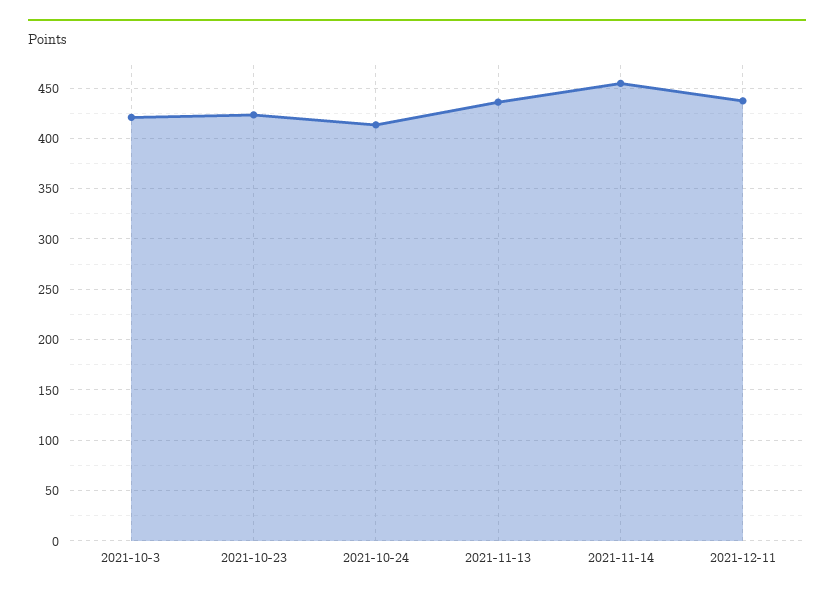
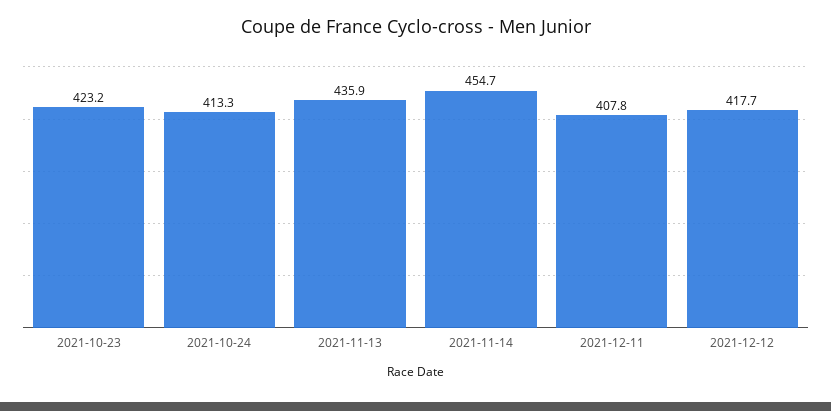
2021-10-3: 420 -> none
2021-12-11: 440 -> 407.8
2021-12-12: none -> 417.7

